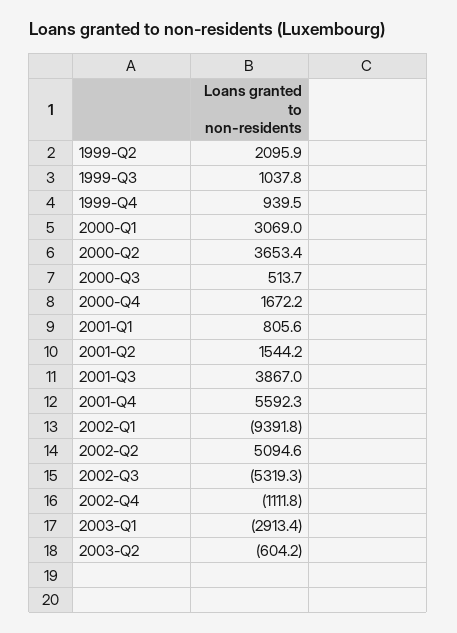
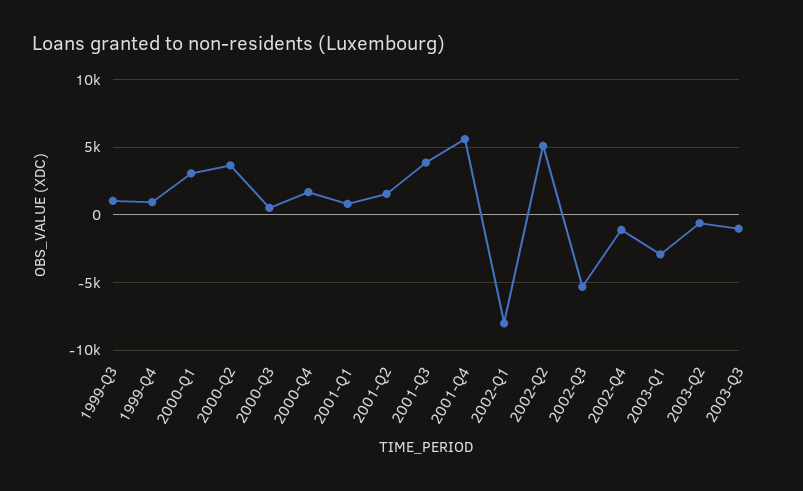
1999-Q2: 2095.9 -> none
2002-Q1: -9391.8 -> -8000
2003-Q3: none -> -1000

